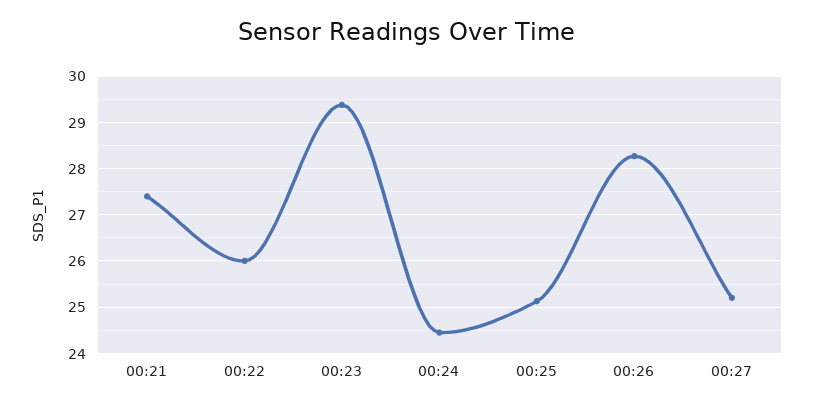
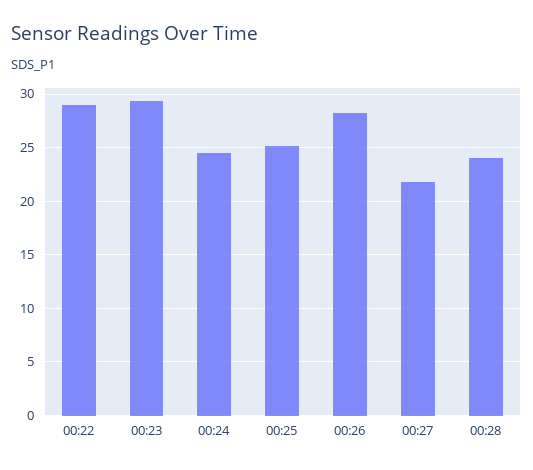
00:21: 27.4 -> none
00:22: 26 -> 29
00:27: 25.2 -> 22
00:28: none -> 24

